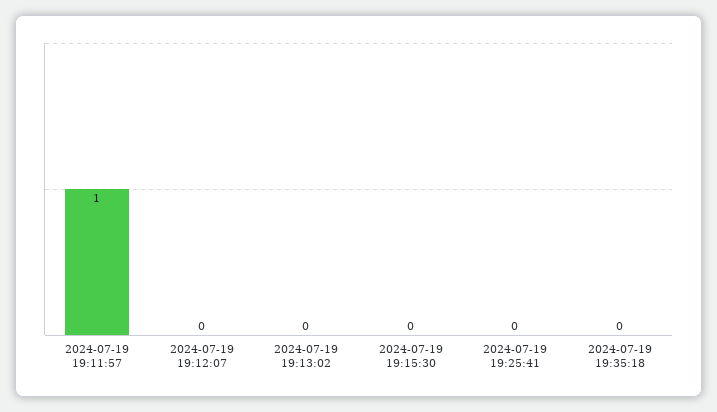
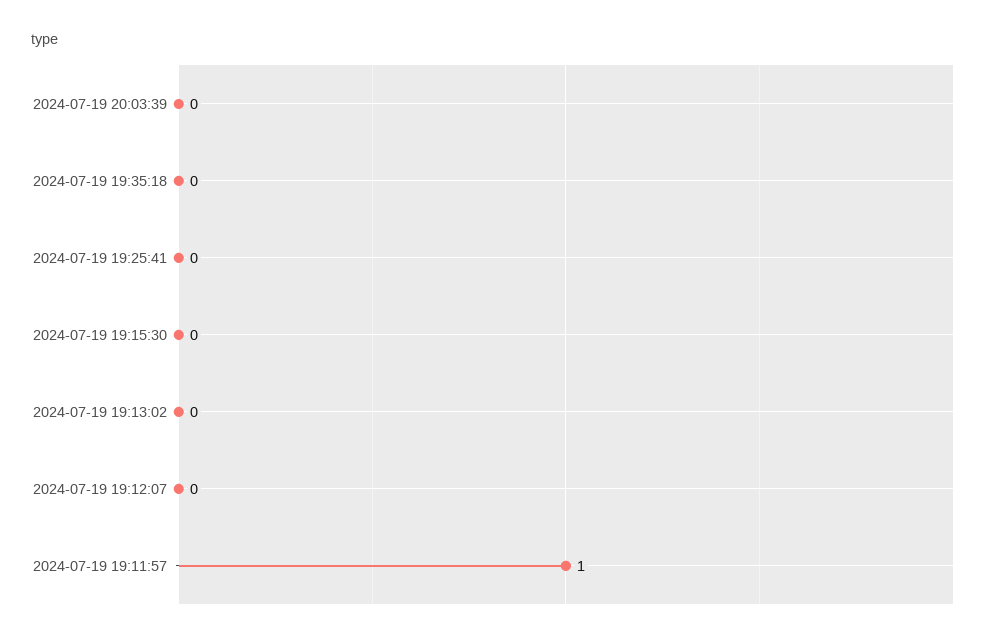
2024-07-19 20:03:39: none -> 0

